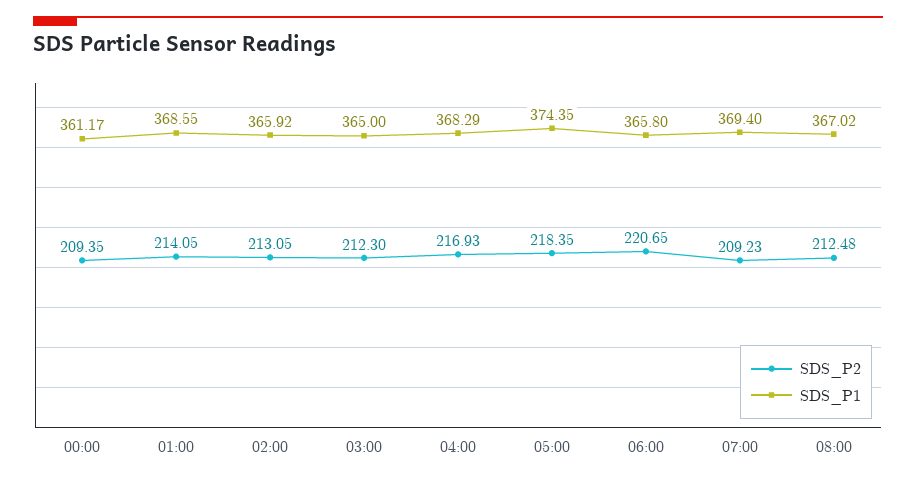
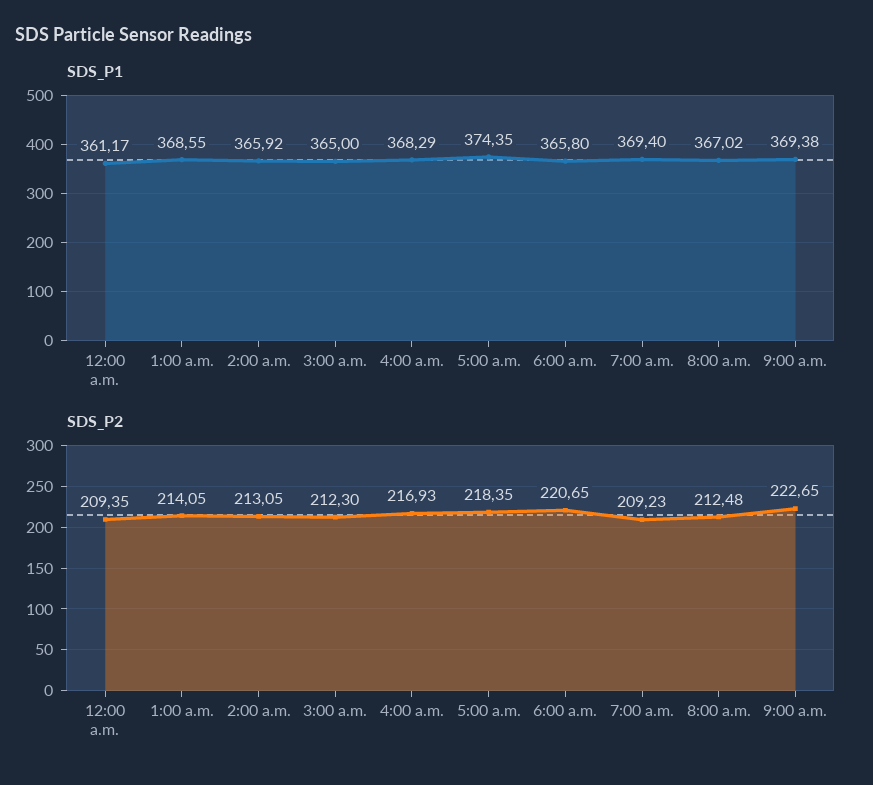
SDS_P1, 9:00 a.m.: none -> 369.38
SDS_P2, 9:00 a.m.: none -> 222.65

